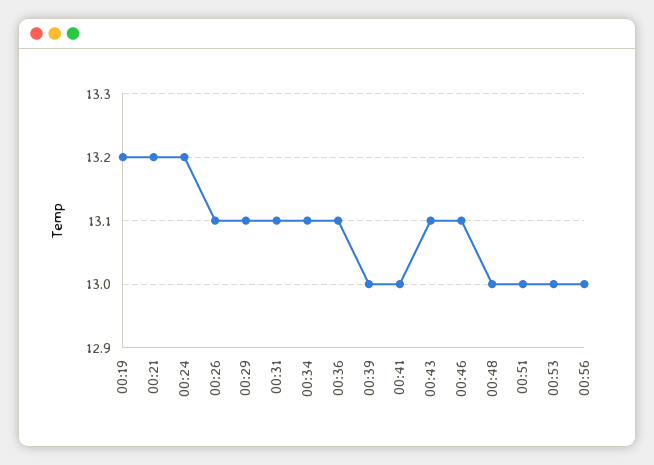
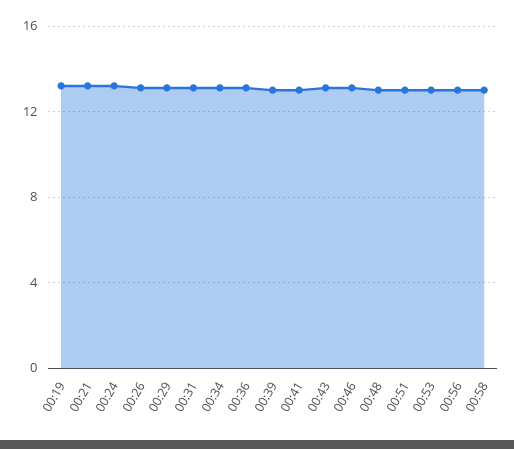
00:58: none -> 13

